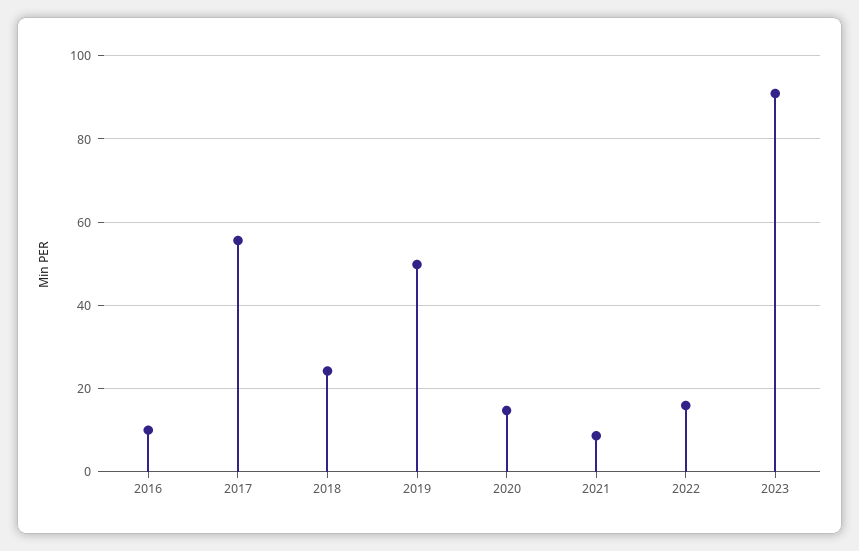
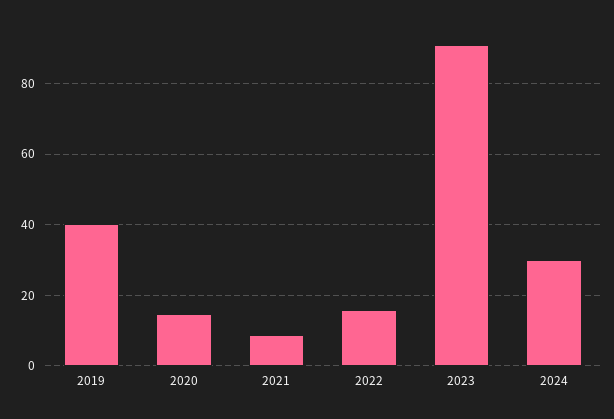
2016: 10 -> none
2017: 56 -> none
2018: 24 -> none
2019: 50 -> 40
2024: none -> 30

